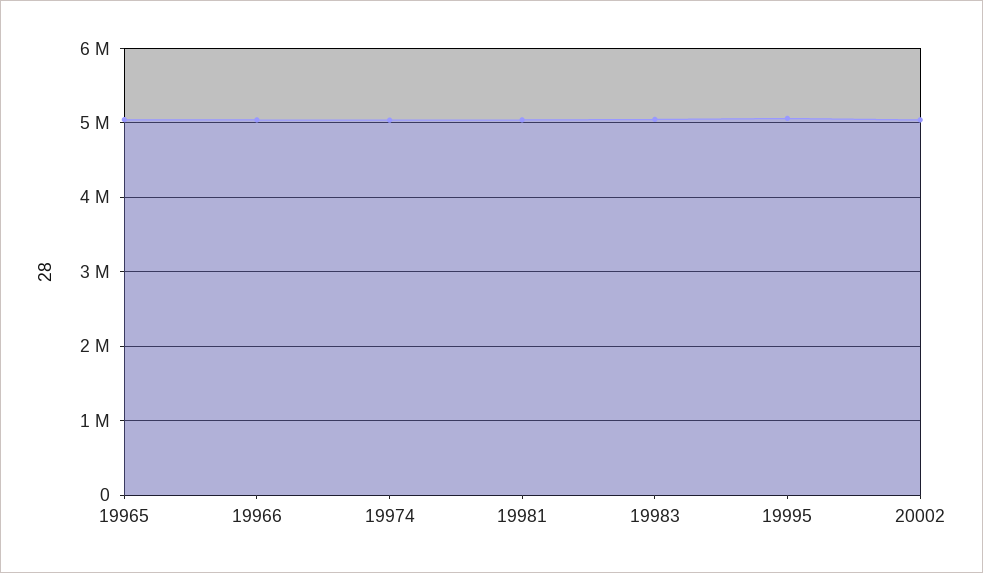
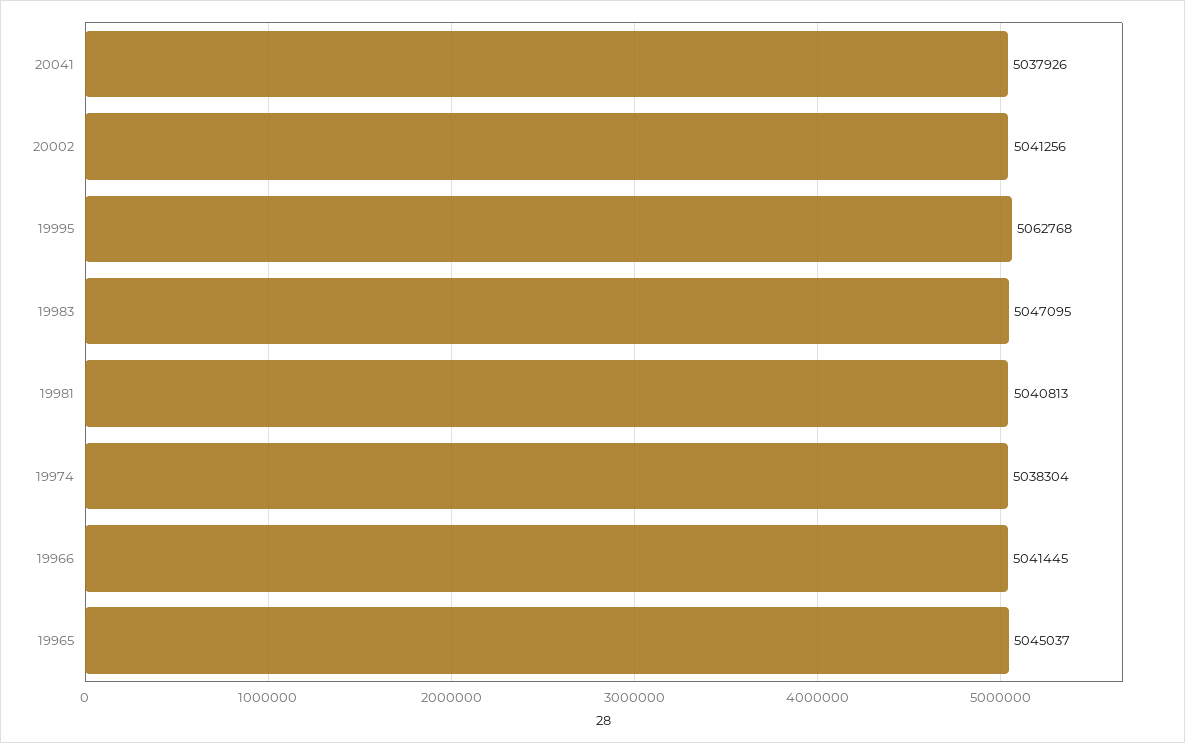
20041: none -> 5037926

